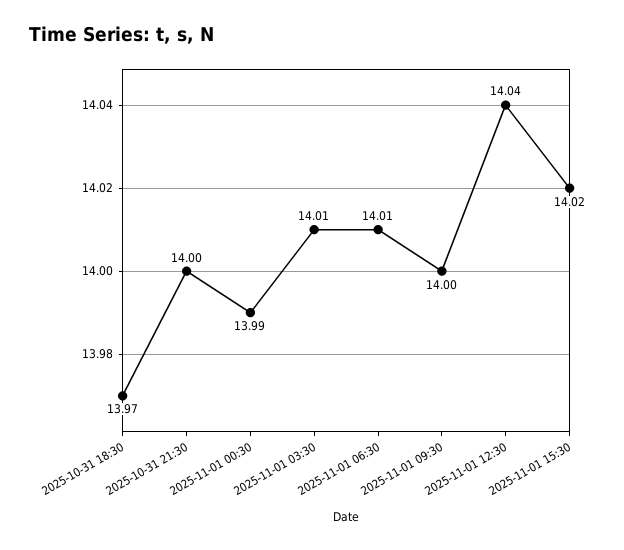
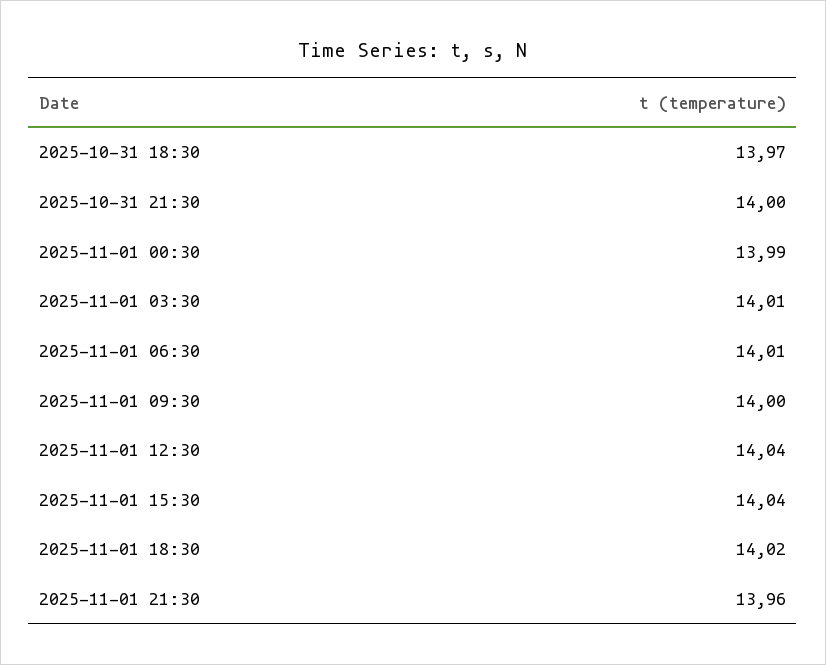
2025-11-01 15:30: 14.02 -> 14.04
2025-11-01 18:30: none -> 14.02
2025-11-01 21:30: none -> 13.96

